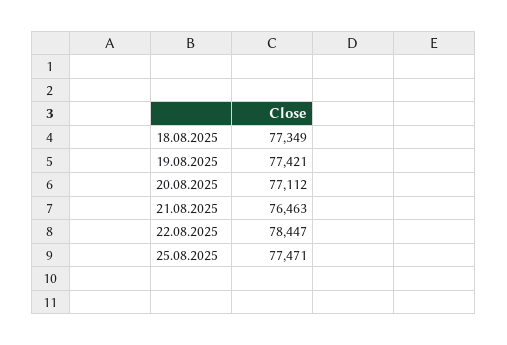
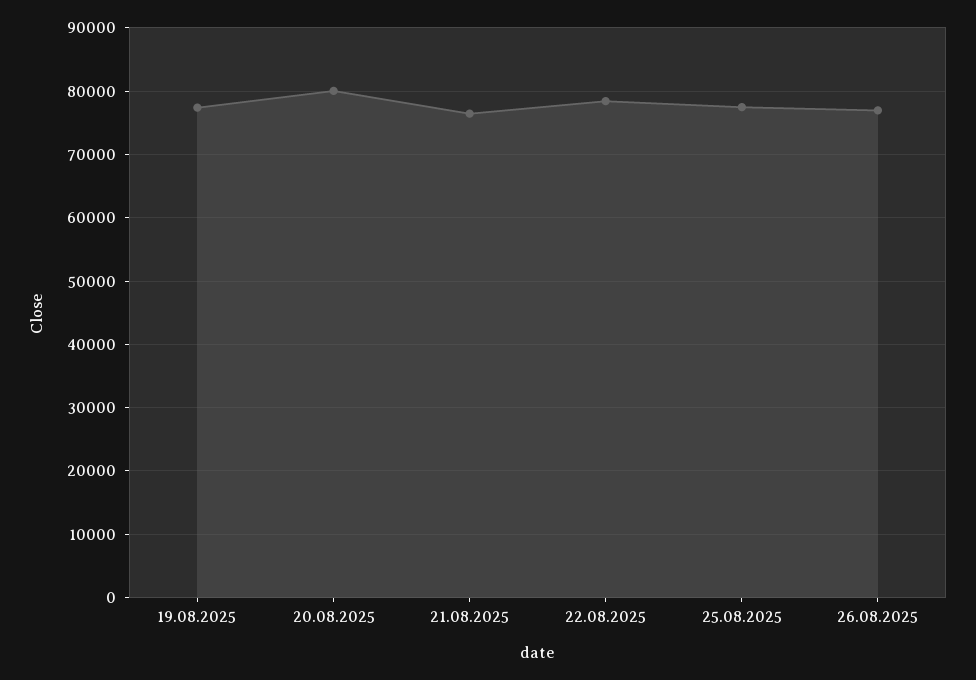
18.08.2025: 77349 -> none
20.08.2025: 77112 -> 80000
26.08.2025: none -> 77000

